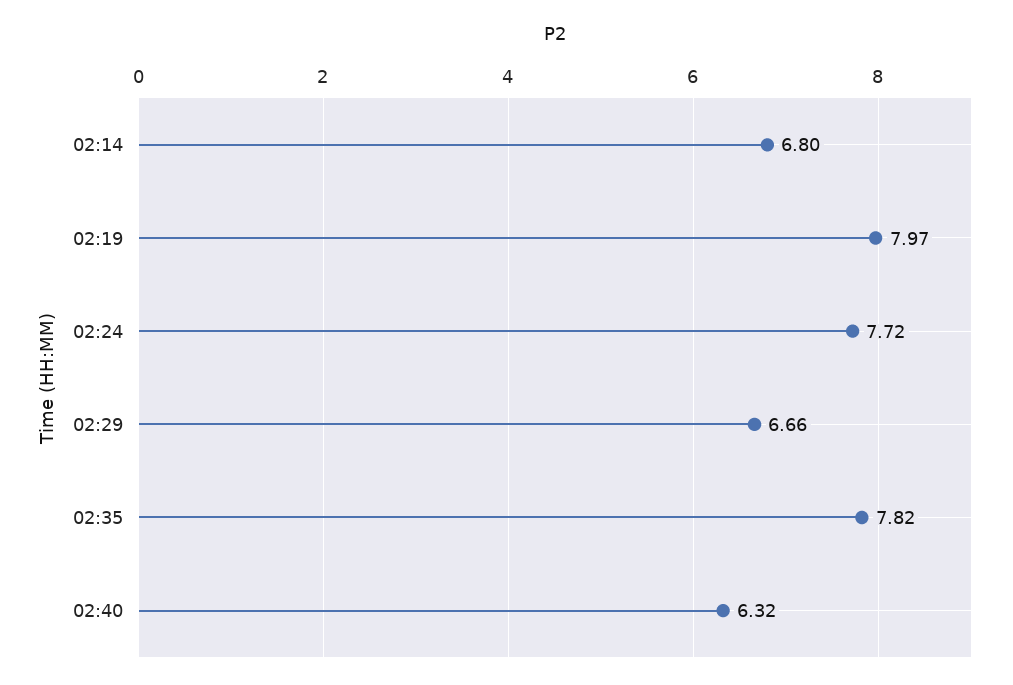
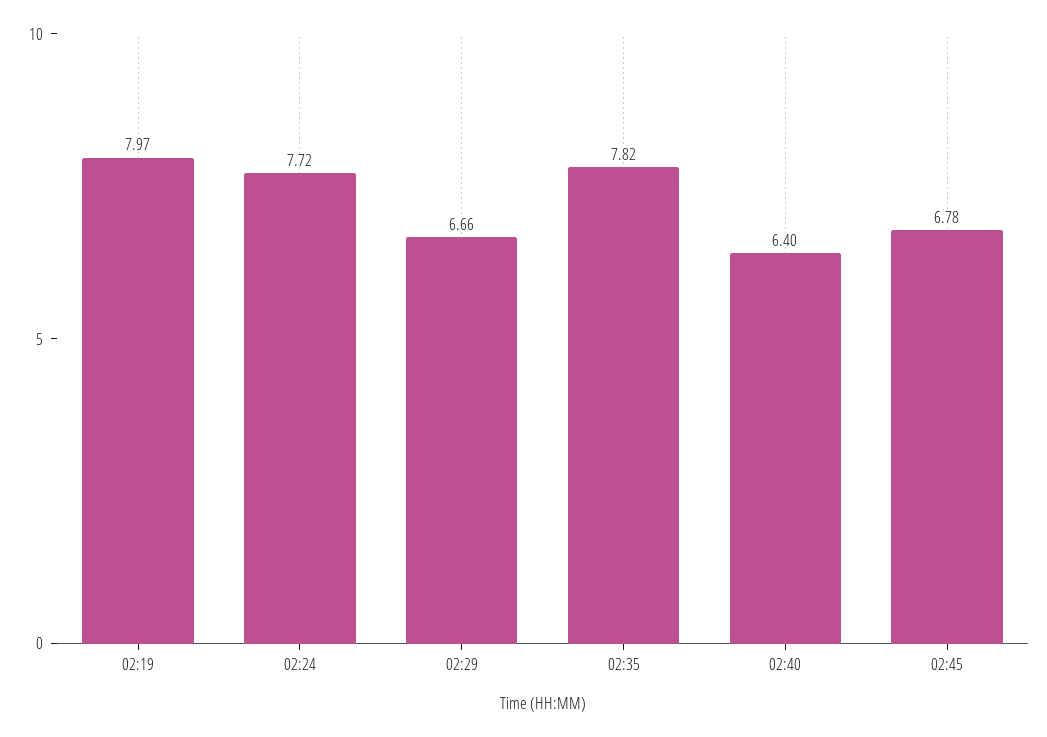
02:14: 6.8 -> none
02:40: 6.32 -> 6.4
02:45: none -> 6.78

